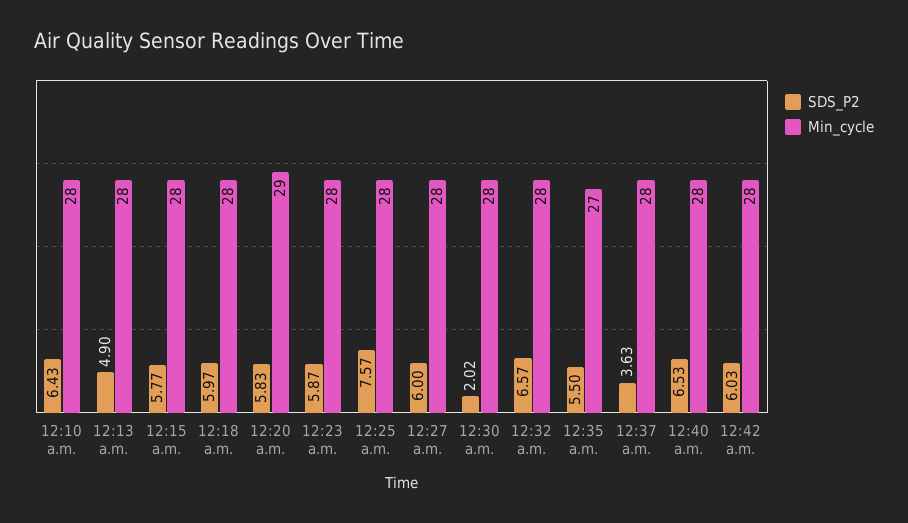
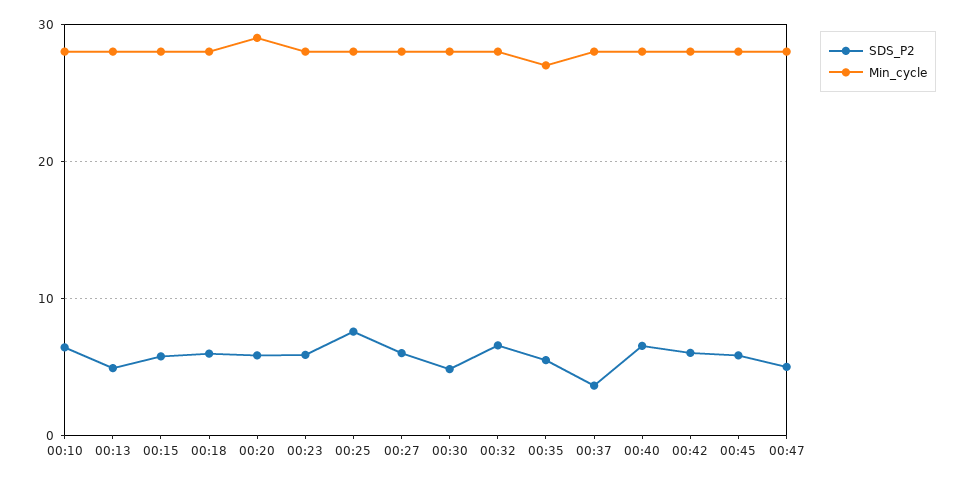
SDS_P2, 12:30 a.m.: 2.02 -> 5
SDS_P2, 00:45: none -> 6
Min_cycle, 00:45: none -> 28
SDS_P2, 00:47: none -> 5
Min_cycle, 00:47: none -> 28

